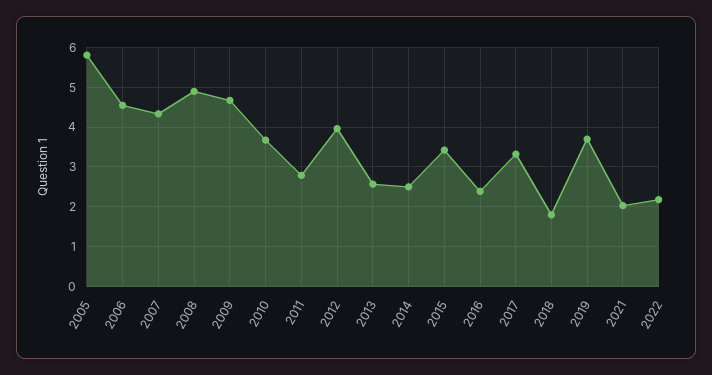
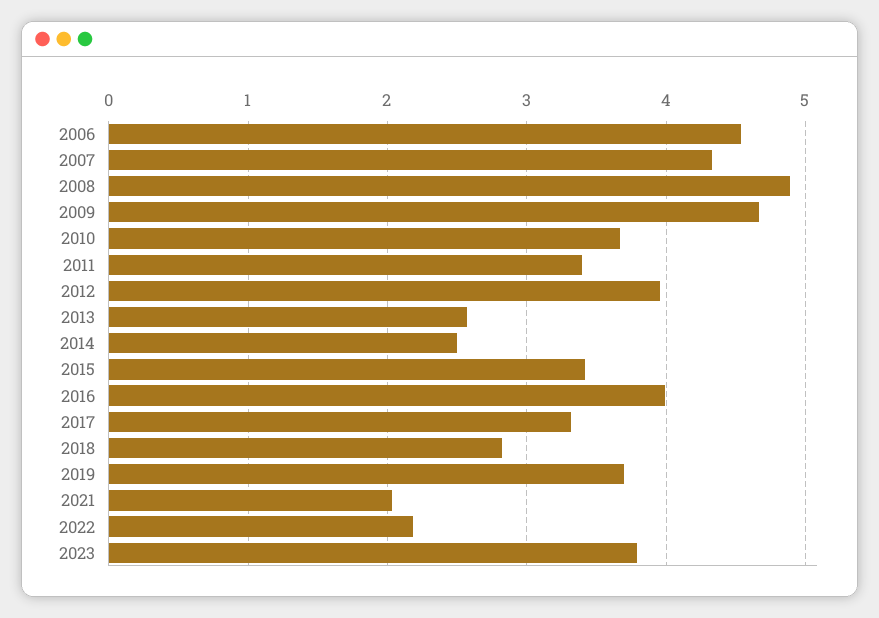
2005: 5.8 -> none
2011: 2.8 -> 3.4
2016: 2.4 -> 4
2018: 1.8 -> 2.8
2023: none -> 3.8

